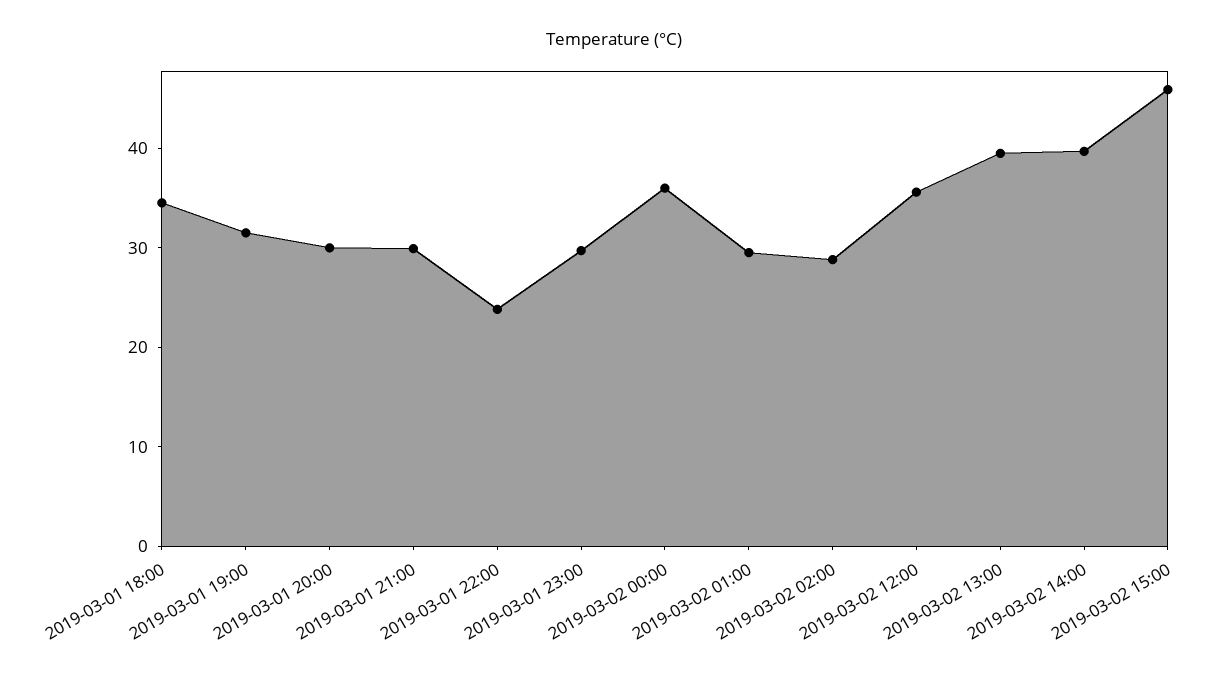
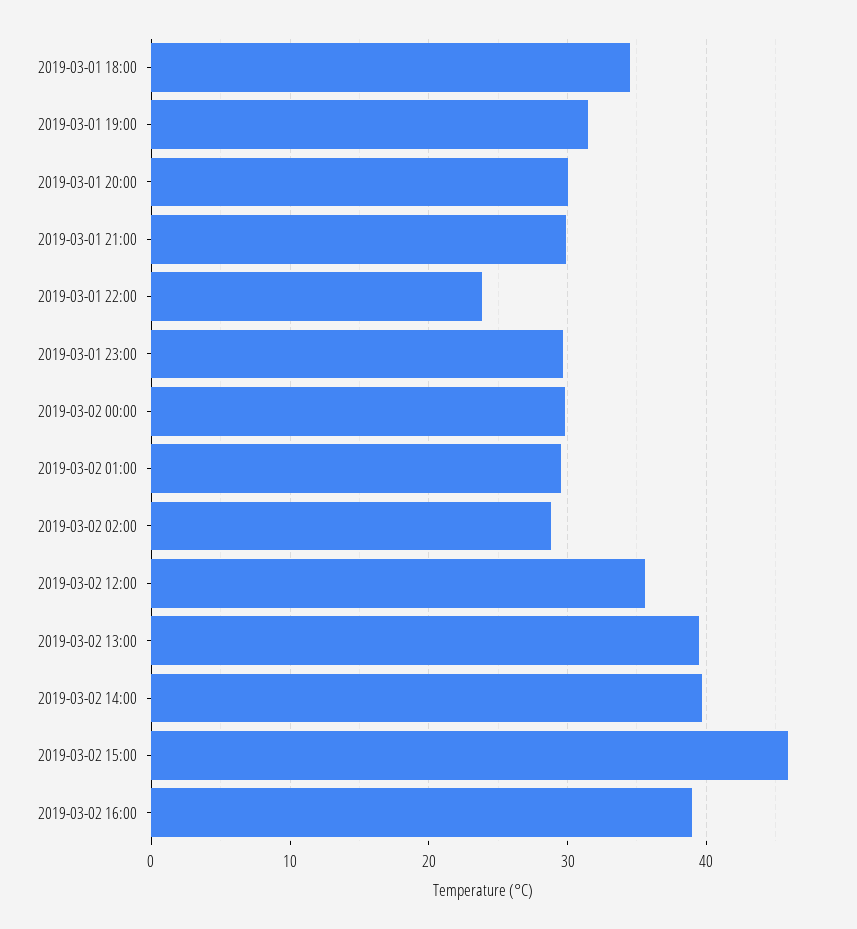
2019-03-02 00:00: 36 -> 30
2019-03-02 16:00: none -> 39

